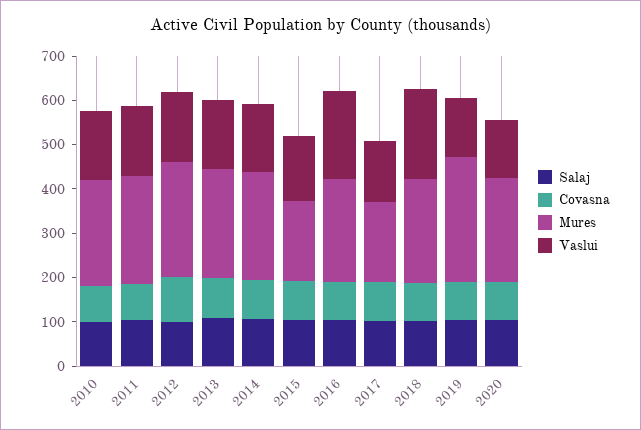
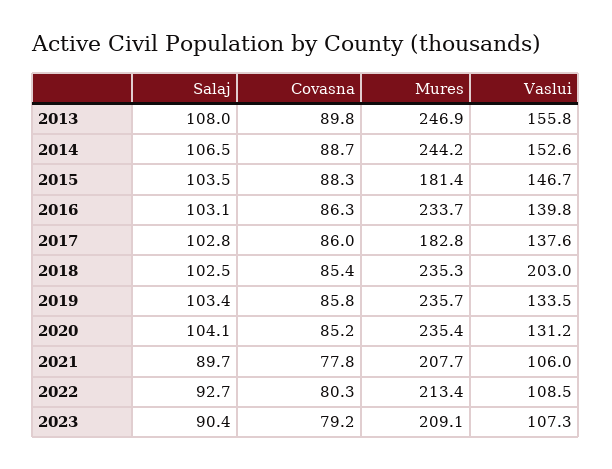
Salaj, 2010: 100 -> none
Covasna, 2010: 80 -> none
Mures, 2010: 240 -> none
Vaslui, 2010: 160 -> none
Salaj, 2011: 100 -> none
Covasna, 2011: 80 -> none
Mures, 2011: 240 -> none
Vaslui, 2011: 160 -> none
Salaj, 2012: 100 -> none
Covasna, 2012: 100 -> none
Mures, 2012: 260 -> none
Vaslui, 2012: 160 -> none
Vaslui, 2016: 200 -> 139.8
Mures, 2019: 280 -> 235.7
Salaj, 2021: none -> 89.7
Covasna, 2021: none -> 77.8
Mures, 2021: none -> 207.7
Vaslui, 2021: none -> 106
Salaj, 2022: none -> 92.7
Covasna, 2022: none -> 80.3
Mures, 2022: none -> 213.4
Vaslui, 2022: none -> 108.5
Salaj, 2023: none -> 90.4
Covasna, 2023: none -> 79.2
Mures, 2023: none -> 209.1
Vaslui, 2023: none -> 107.3

